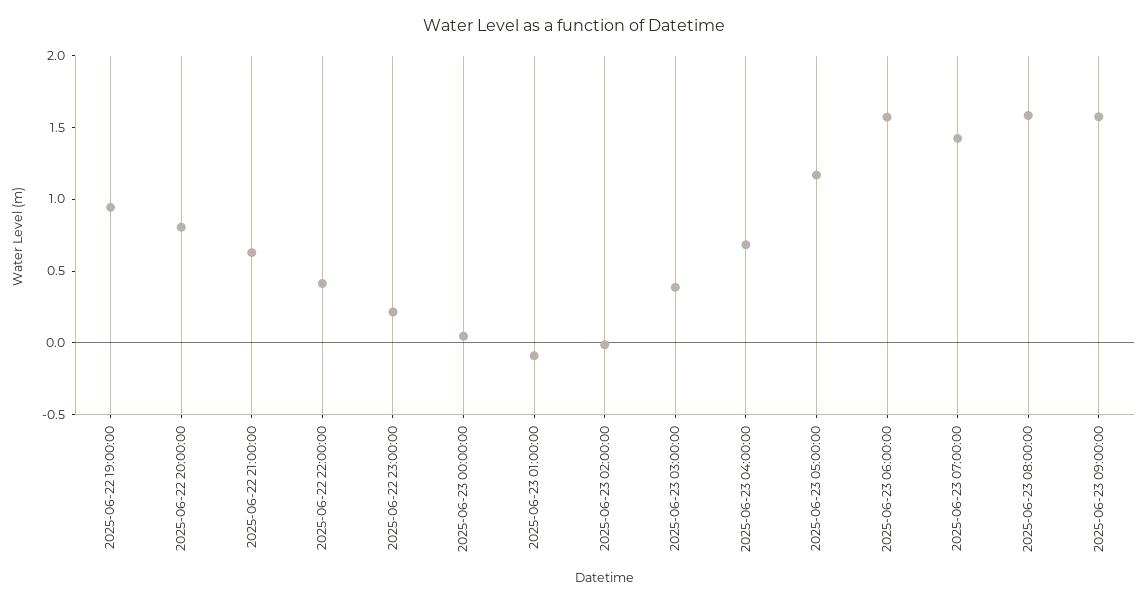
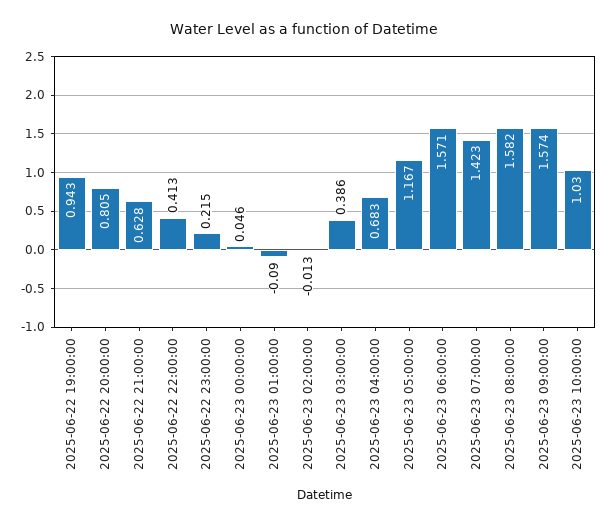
2025-06-23 10:00:00: none -> 1.03

